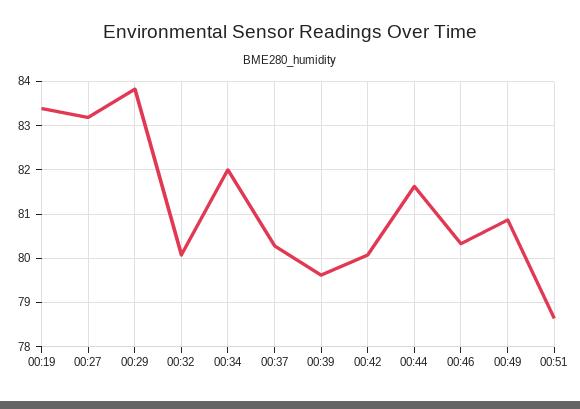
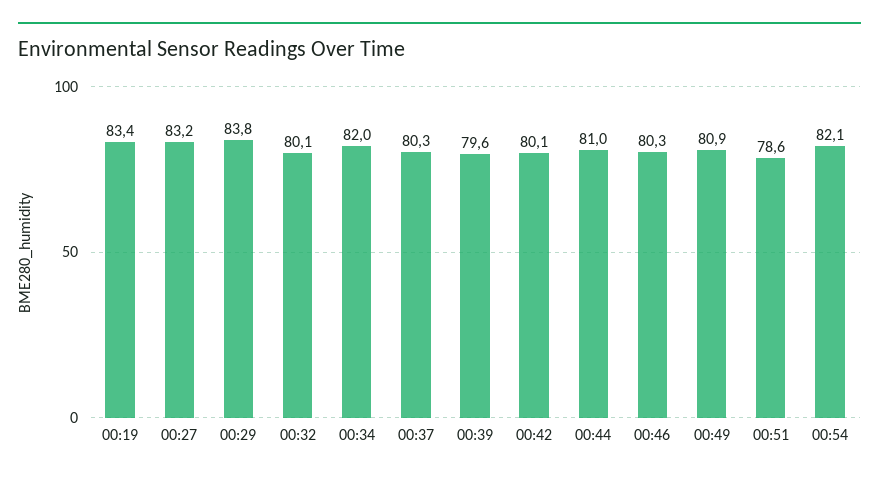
00:44: 81.6 -> 81
00:54: none -> 82.1

